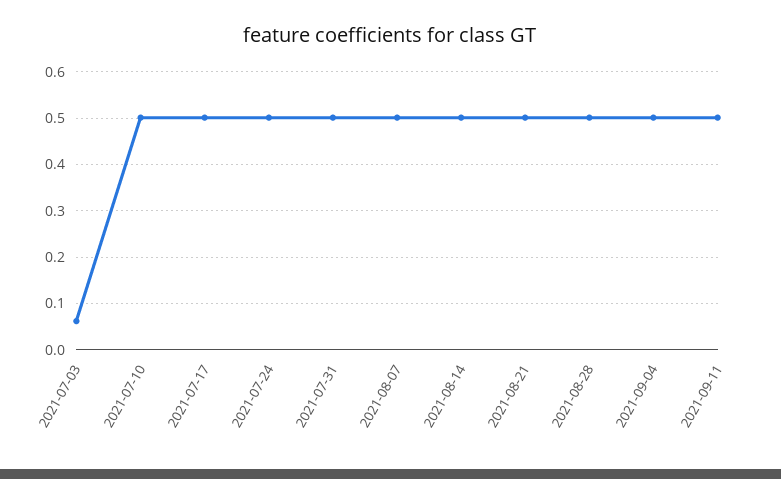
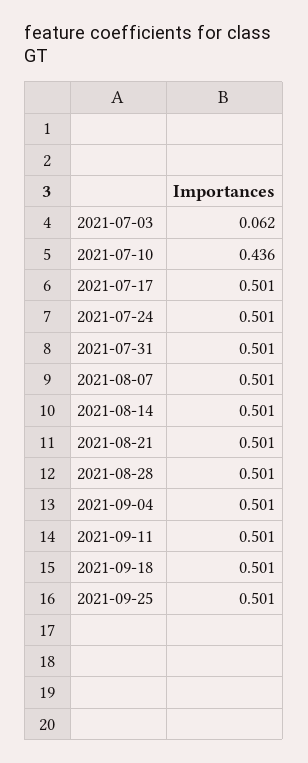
2021-07-10: 0.5 -> 0.436
2021-09-18: none -> 0.501
2021-09-25: none -> 0.501

